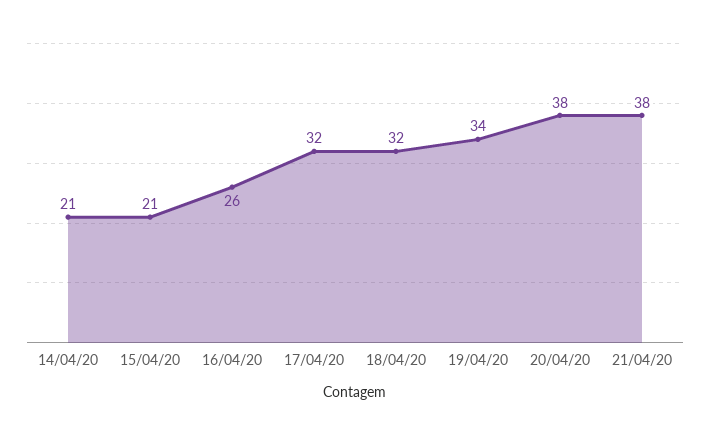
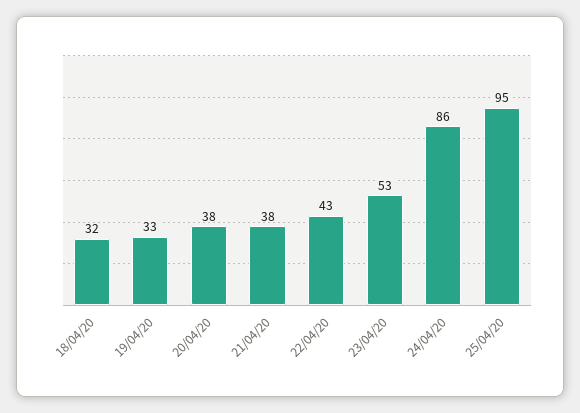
14/04/20: 21 -> none
15/04/20: 21 -> none
16/04/20: 26 -> none
17/04/20: 32 -> none
19/04/20: 34 -> 33
22/04/20: none -> 43
23/04/20: none -> 53
24/04/20: none -> 86
25/04/20: none -> 95

